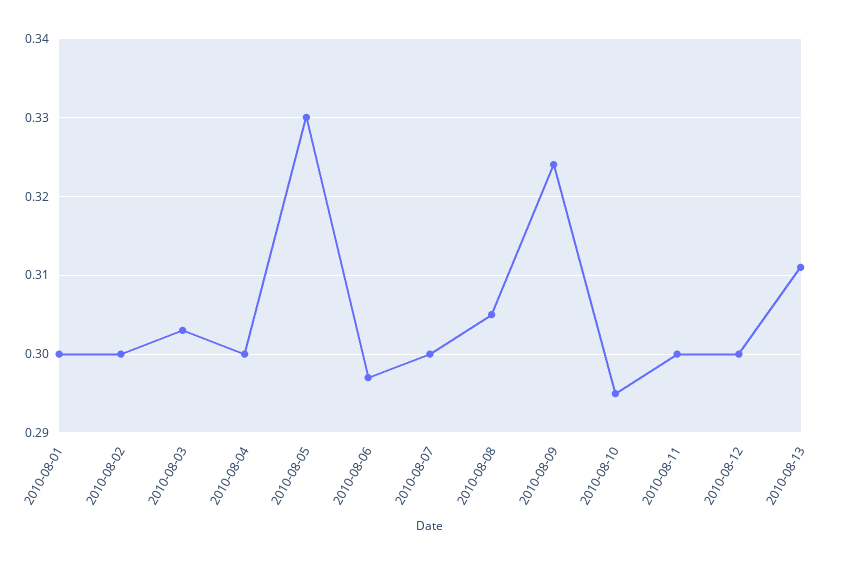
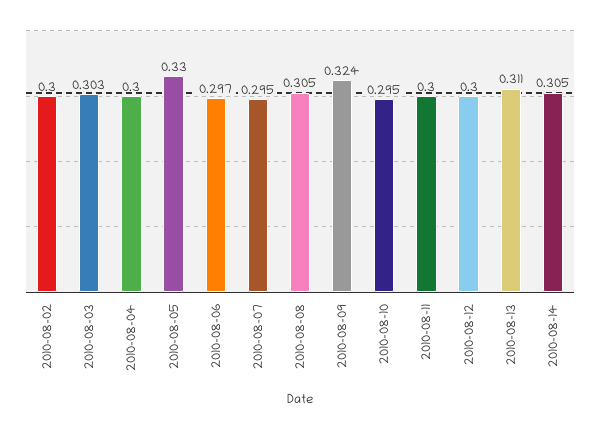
2010-08-01: 0.3 -> none
2010-08-07: 0.3 -> 0.295
2010-08-14: none -> 0.305

